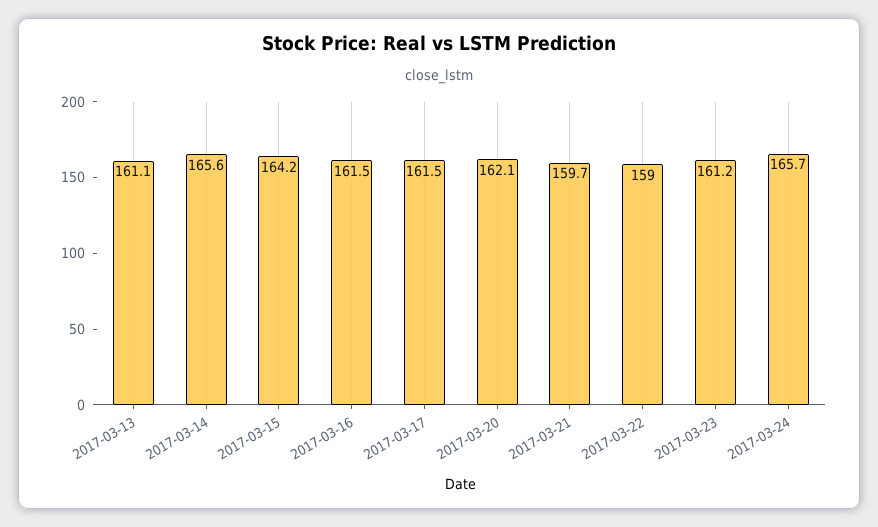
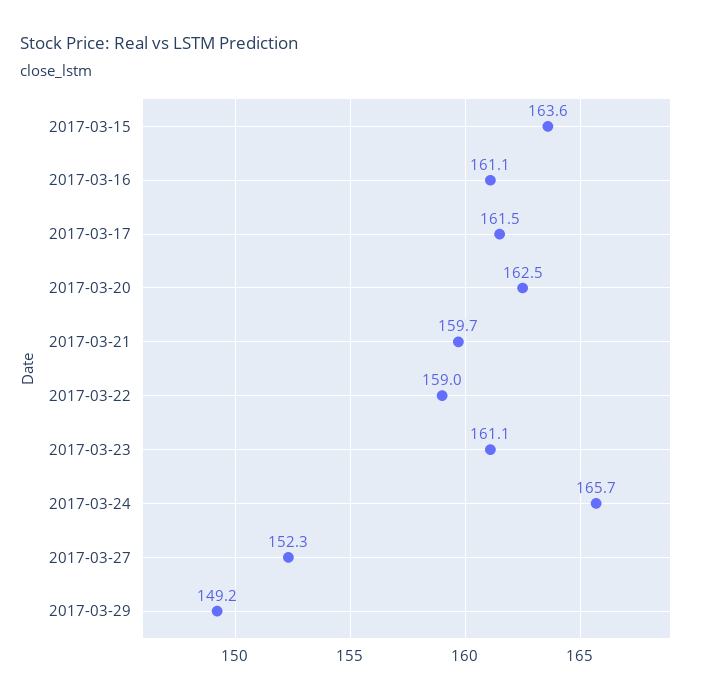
2017-03-13: 161.1 -> none
2017-03-14: 165.6 -> none
2017-03-15: 164.2 -> 163.6
2017-03-16: 161.5 -> 161.1
2017-03-20: 162.1 -> 162.5
2017-03-23: 161.2 -> 161.1
2017-03-27: none -> 152.3
2017-03-29: none -> 149.2

